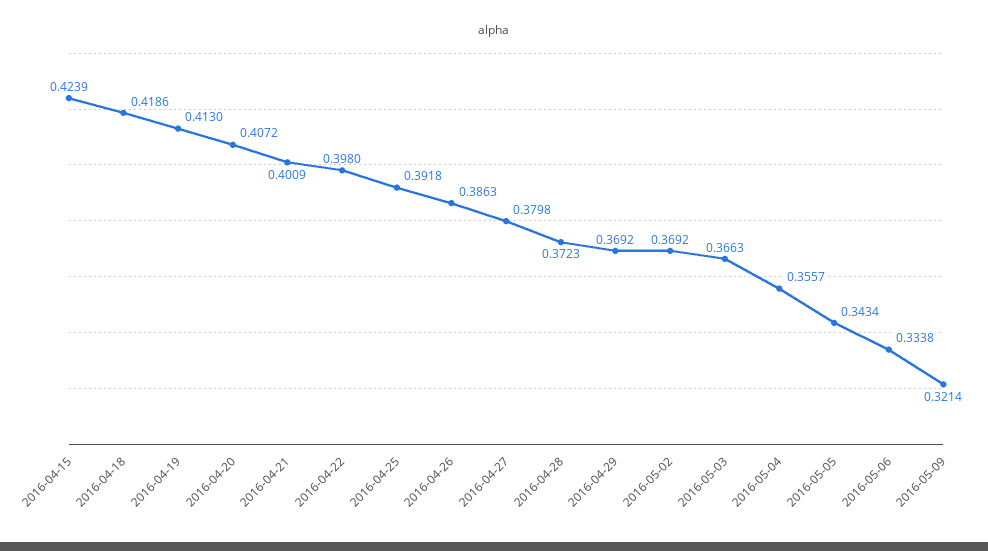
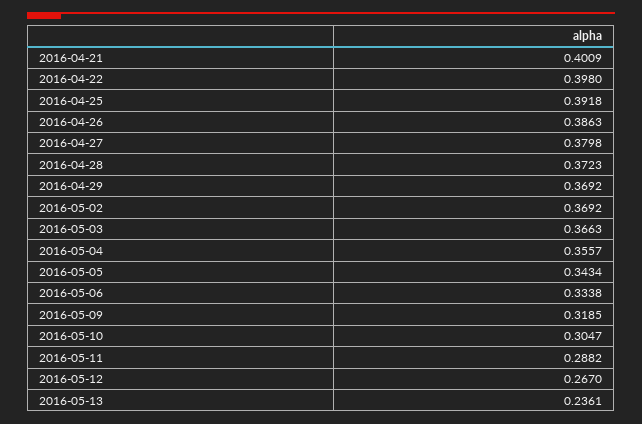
2016-04-15: 0.4239 -> none
2016-04-18: 0.4186 -> none
2016-04-19: 0.413 -> none
2016-04-20: 0.4072 -> none
2016-05-09: 0.3214 -> 0.3185
2016-05-10: none -> 0.3047
2016-05-11: none -> 0.2882
2016-05-12: none -> 0.267
2016-05-13: none -> 0.2361

